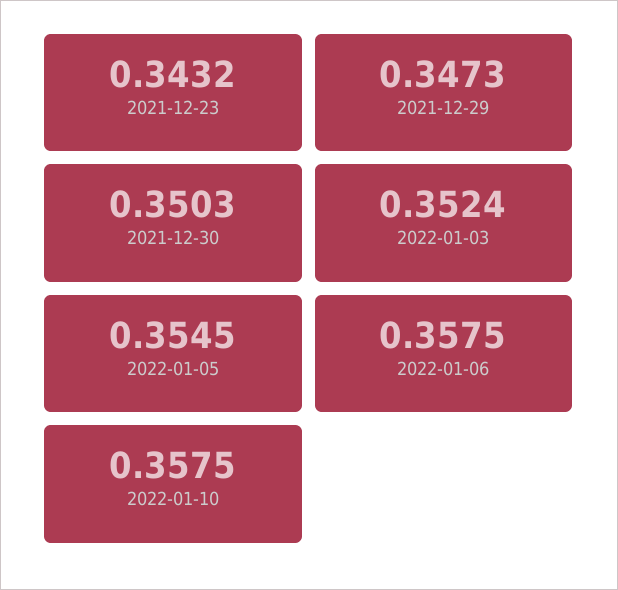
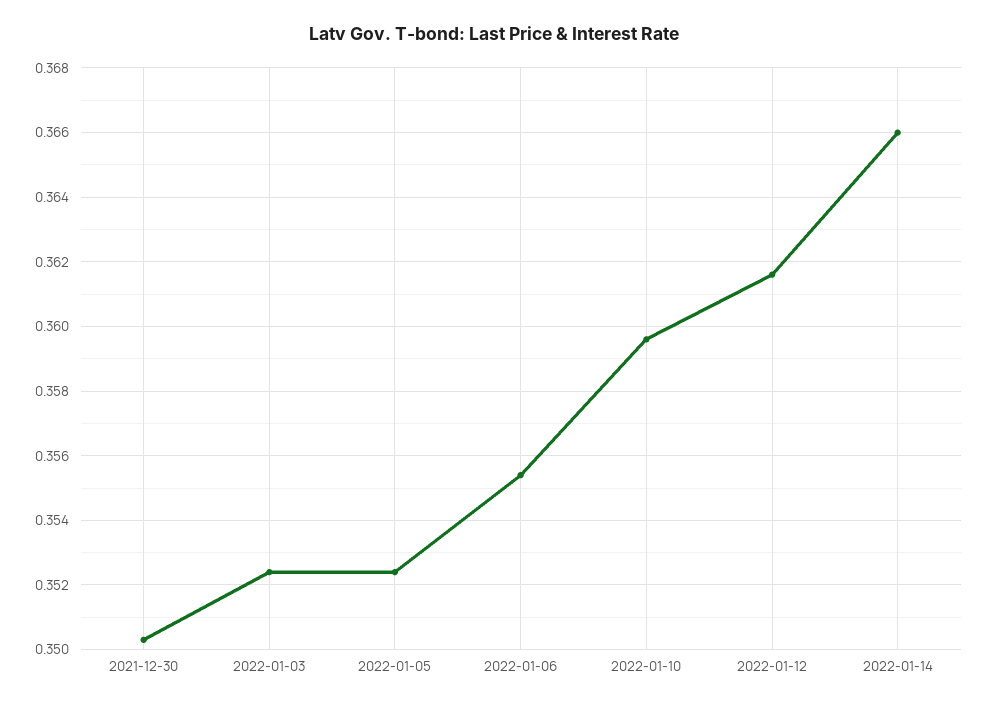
2021-12-23: 0.3432 -> none
2021-12-29: 0.3473 -> none
2022-01-05: 0.3545 -> 0.3525
2022-01-06: 0.3575 -> 0.3555
2022-01-10: 0.3575 -> 0.3595
2022-01-12: none -> 0.3615
2022-01-14: none -> 0.366

